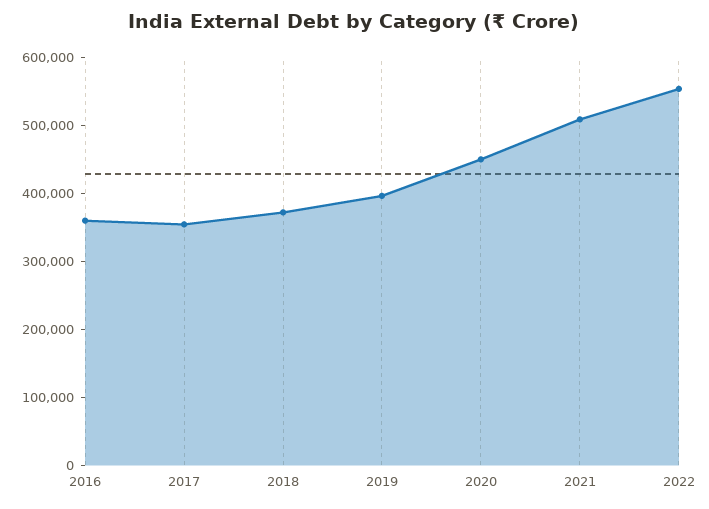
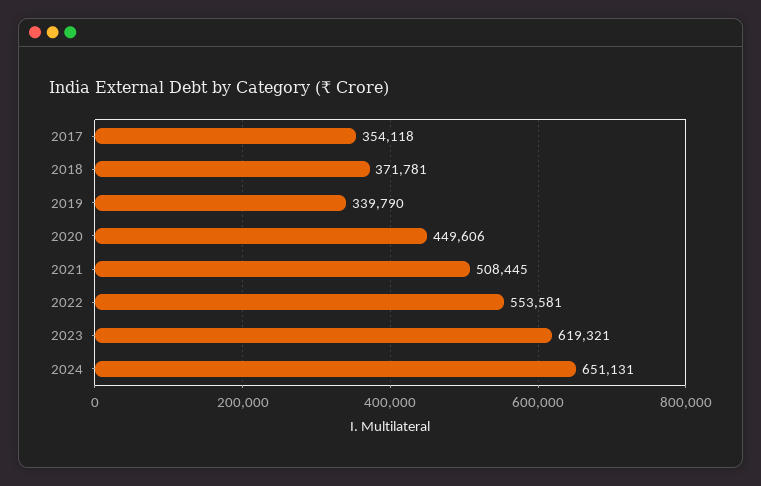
2016: 360000 -> none
2019: 400000 -> 339790
2023: none -> 619321
2024: none -> 651131

